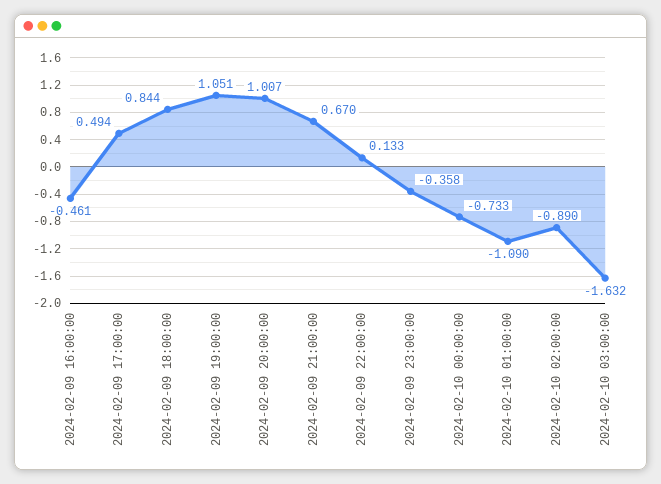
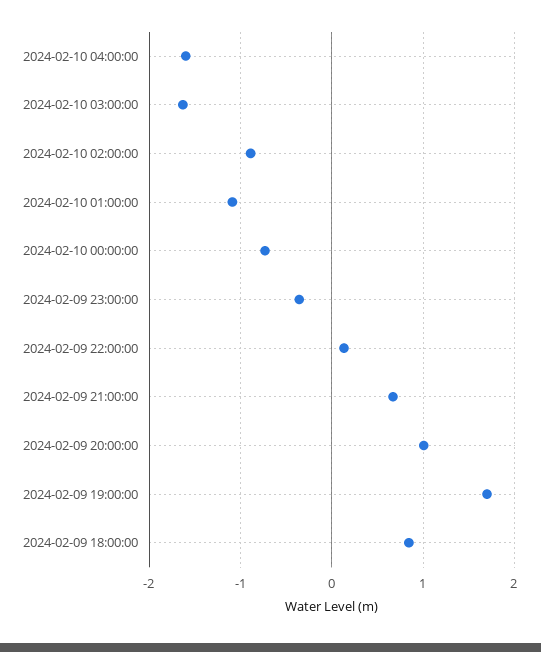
2024-02-09 16:00:00: -0.461 -> none
2024-02-09 17:00:00: 0.494 -> none
2024-02-09 19:00:00: 1.051 -> 1.7
2024-02-10 04:00:00: none -> -1.6

